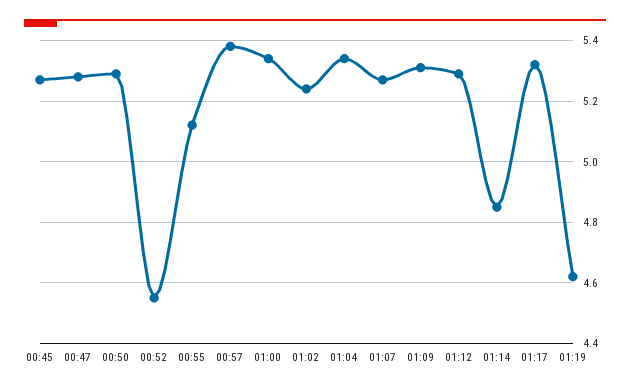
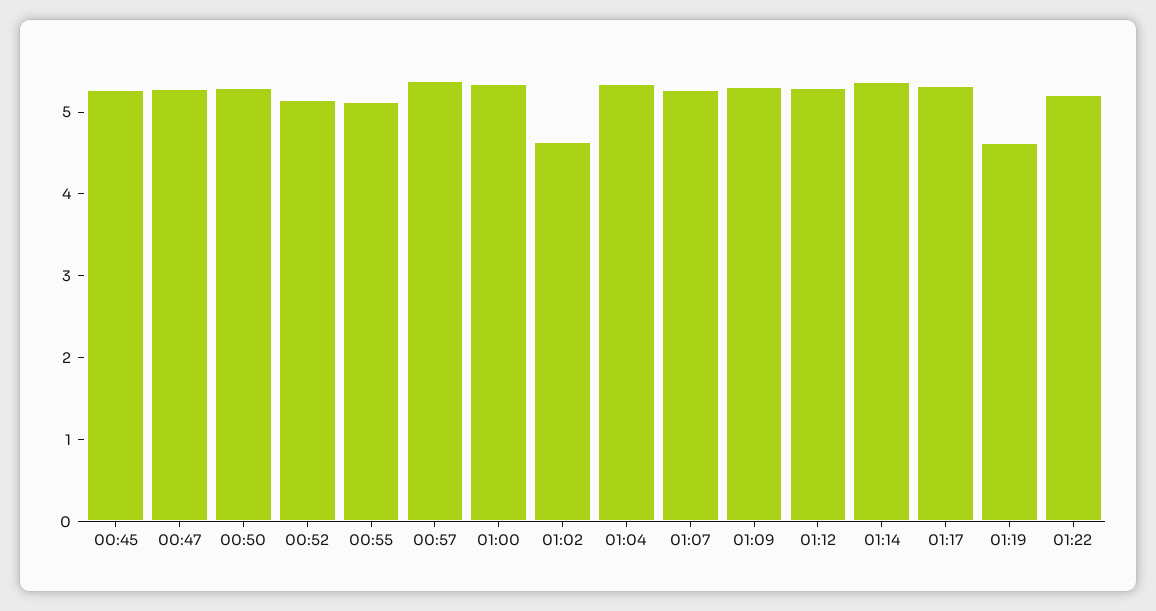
00:52: 4.55 -> 5.2
01:02: 5.25 -> 4.6
01:14: 4.85 -> 5.4
01:22: none -> 5.2

